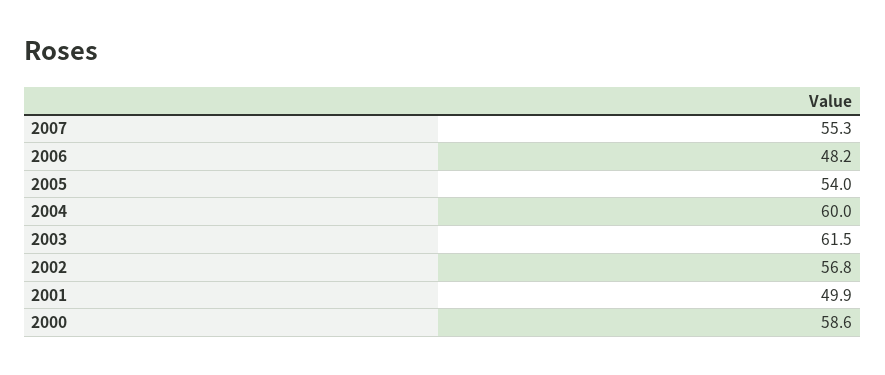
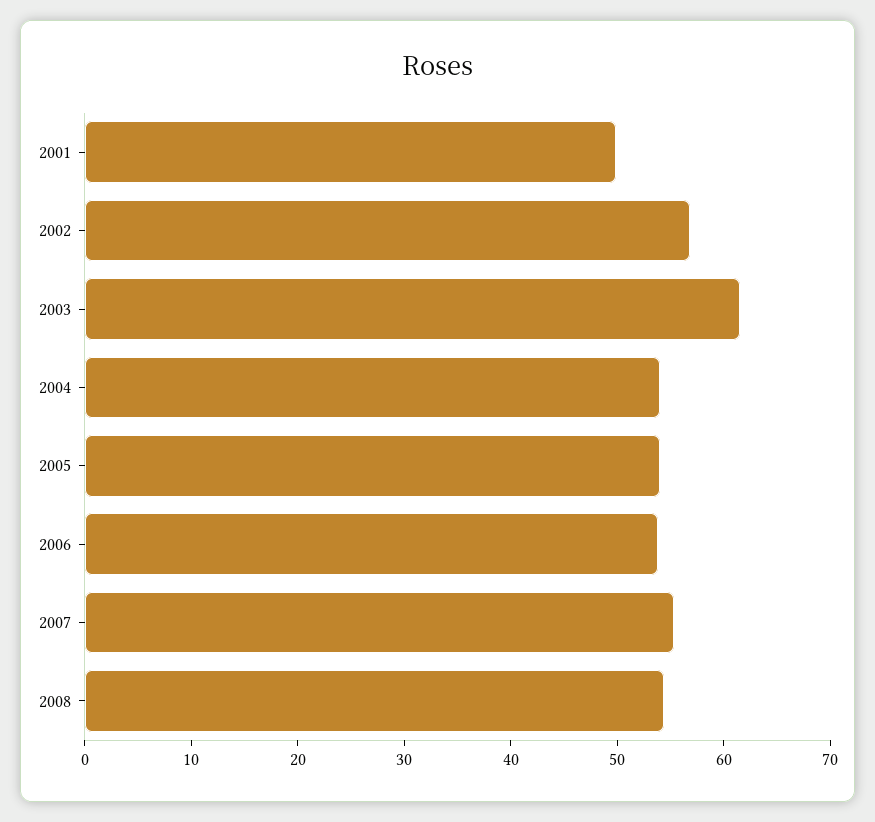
2006: 48.2 -> 54
2004: 60 -> 54
2000: 58.6 -> none
2008: none -> 54

